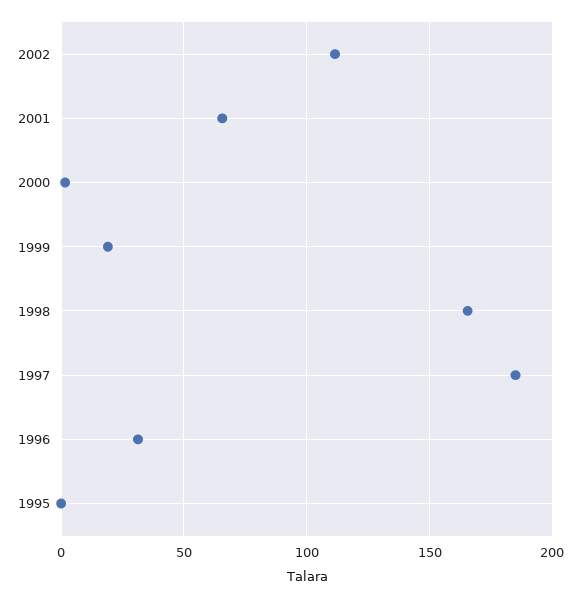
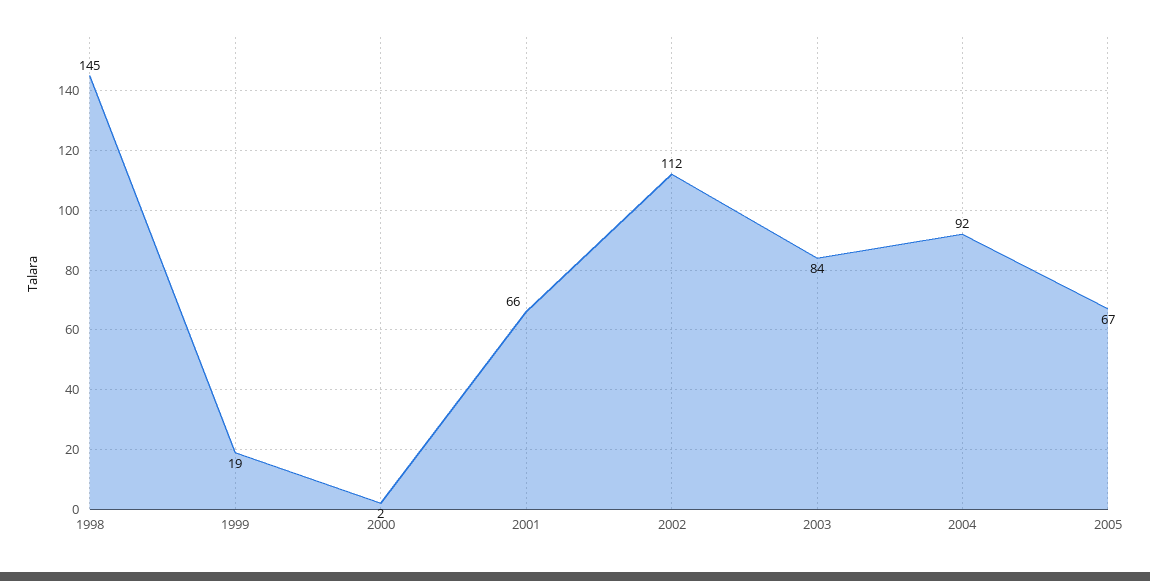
1998: 165 -> 145
1997: 185 -> none
1996: 30 -> none
1995: 0 -> none
2003: none -> 84
2004: none -> 92
2005: none -> 67

